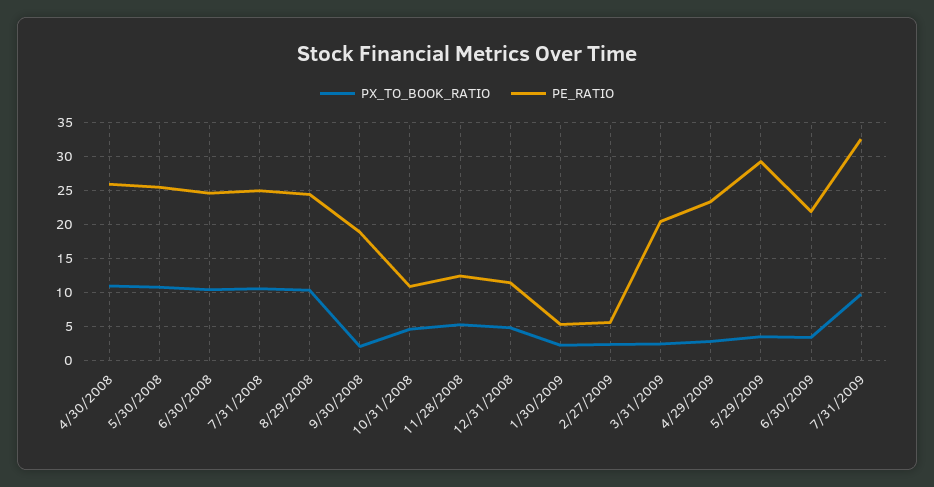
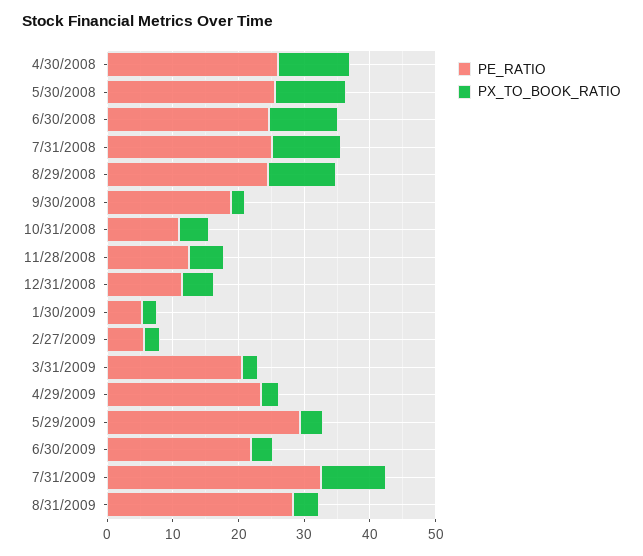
PE_RATIO, 8/31/2009: none -> 28
PX_TO_BOOK_RATIO, 8/31/2009: none -> 4

